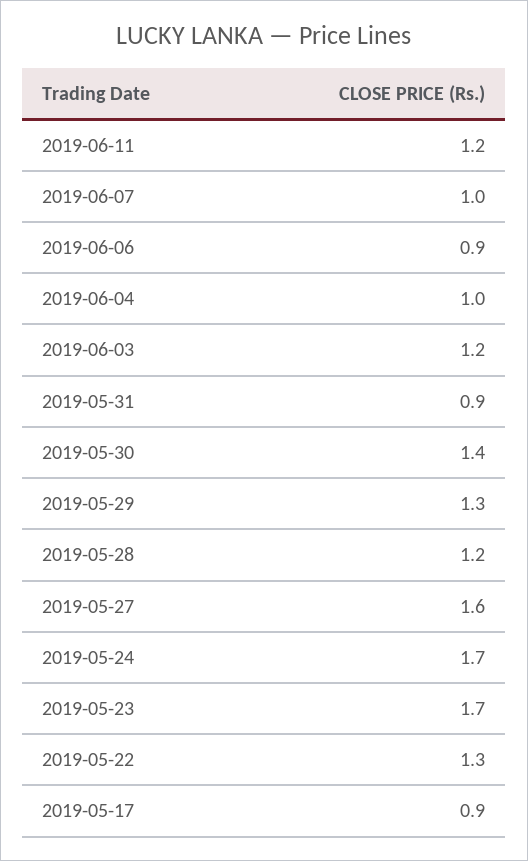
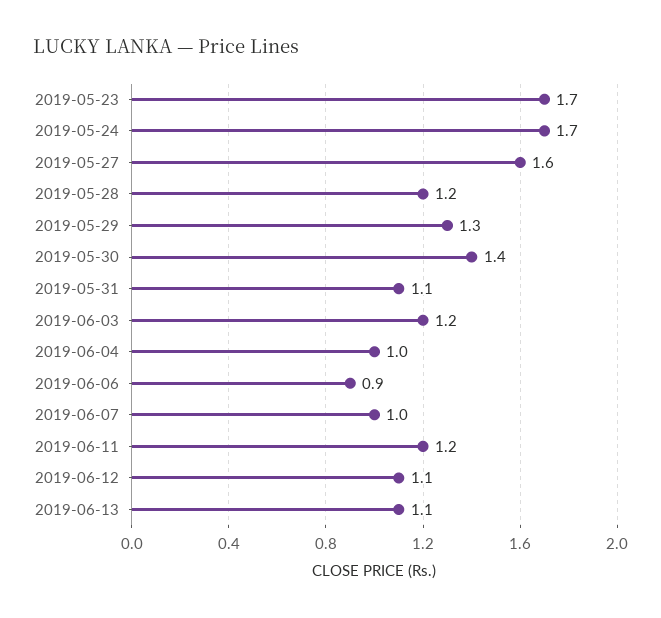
2019-05-31: 0.9 -> 1.1
2019-05-22: 1.3 -> none
2019-05-17: 0.9 -> none
2019-06-12: none -> 1.1
2019-06-13: none -> 1.1

